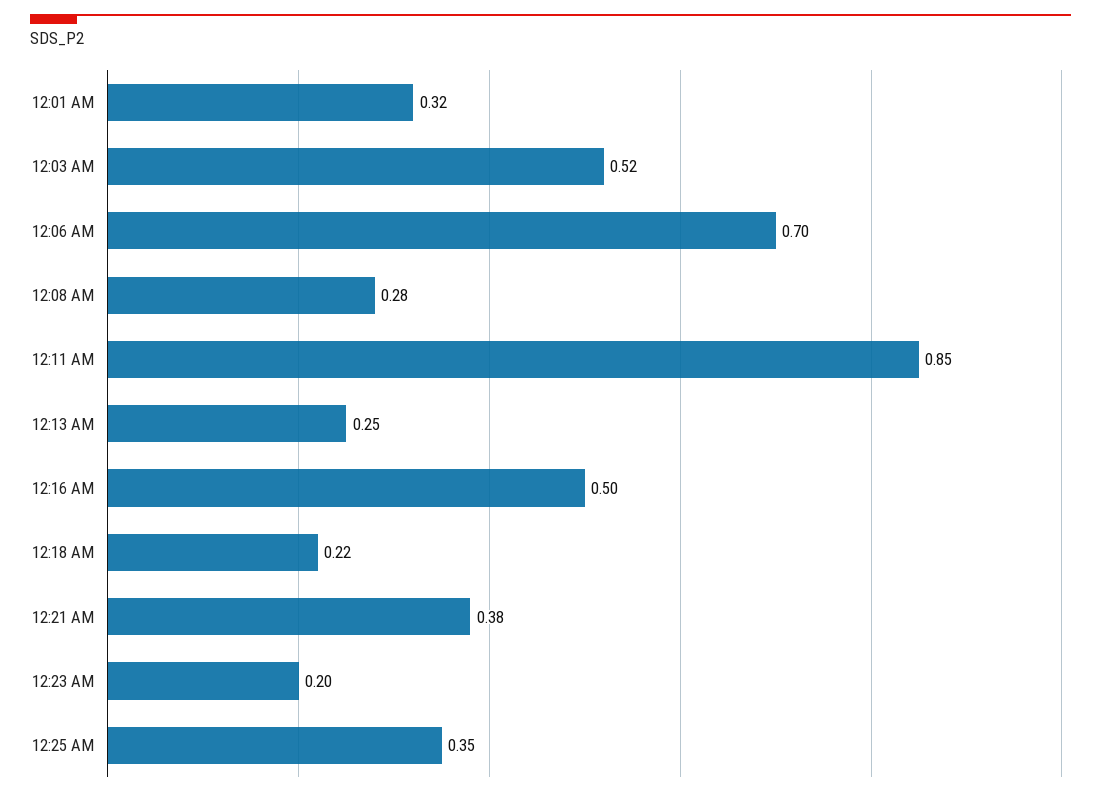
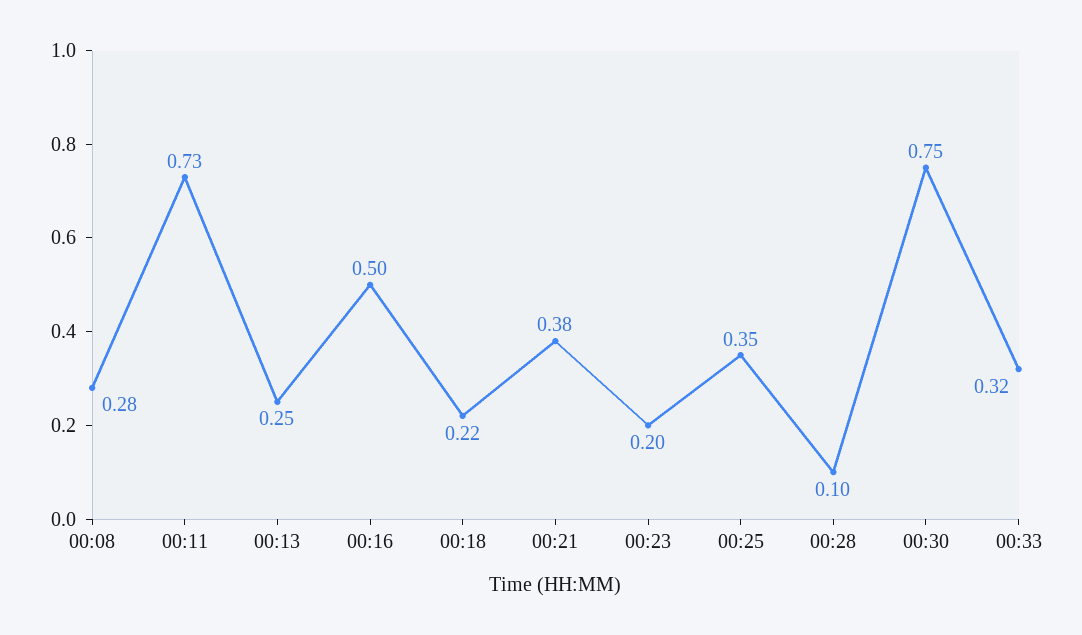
12:01 AM: 0.32 -> none
12:03 AM: 0.52 -> none
12:06 AM: 0.7 -> none
12:11 AM: 0.85 -> 0.73
00:28: none -> 0.1
00:30: none -> 0.75
00:33: none -> 0.32

